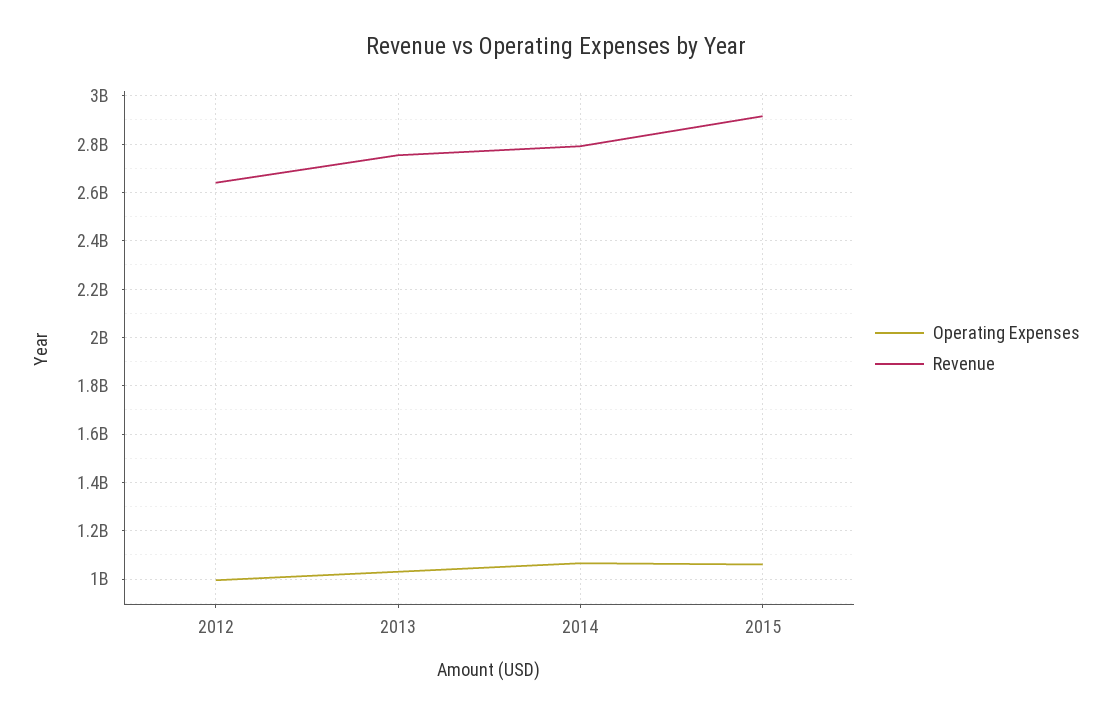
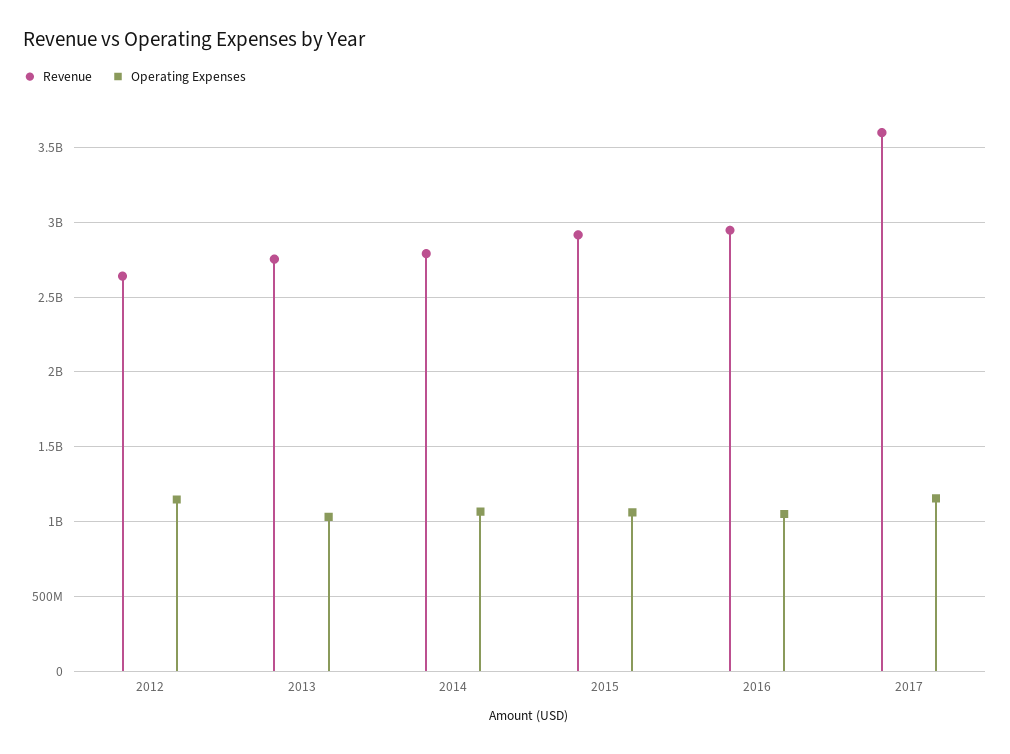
Operating Expenses, 2012: 1000000000 -> 1150000000
Revenue, 2016: none -> 2950000000
Operating Expenses, 2016: none -> 1050000000
Revenue, 2017: none -> 3600000000
Operating Expenses, 2017: none -> 1150000000

